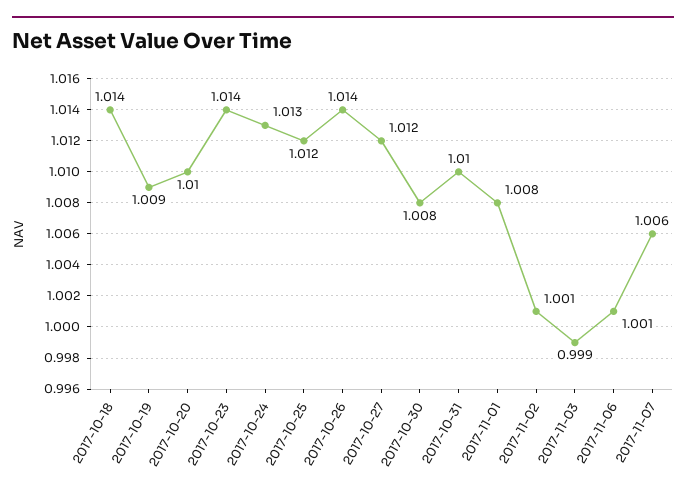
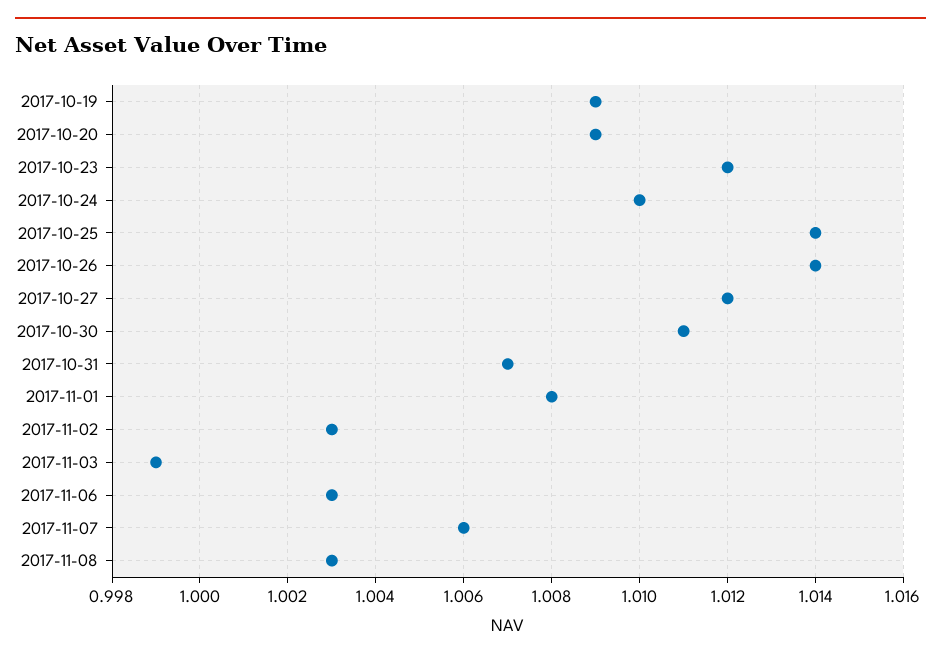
2017-10-18: 1.014 -> none
2017-10-20: 1.01 -> 1.009
2017-10-23: 1.014 -> 1.012
2017-10-24: 1.013 -> 1.01
2017-10-25: 1.012 -> 1.014
2017-10-30: 1.008 -> 1.011
2017-10-31: 1.01 -> 1.007
2017-11-02: 1.001 -> 1.003
2017-11-06: 1.001 -> 1.003
2017-11-08: none -> 1.003

